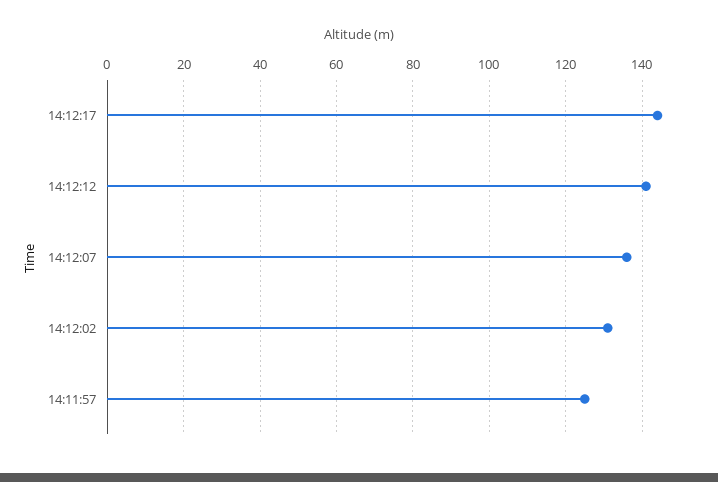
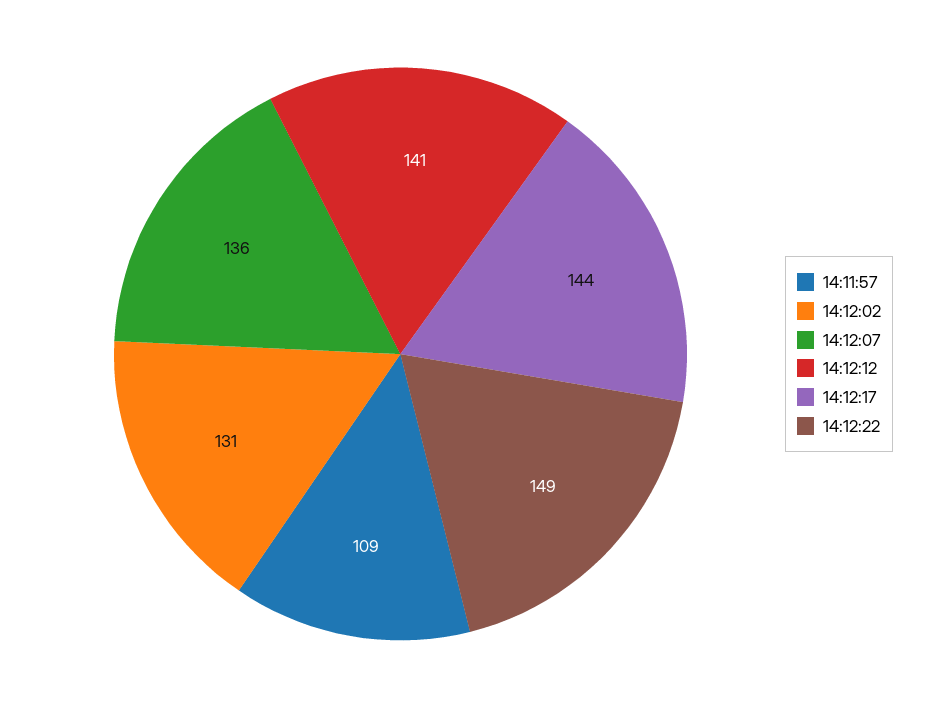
14:11:57: 125 -> 109
14:12:22: none -> 149

